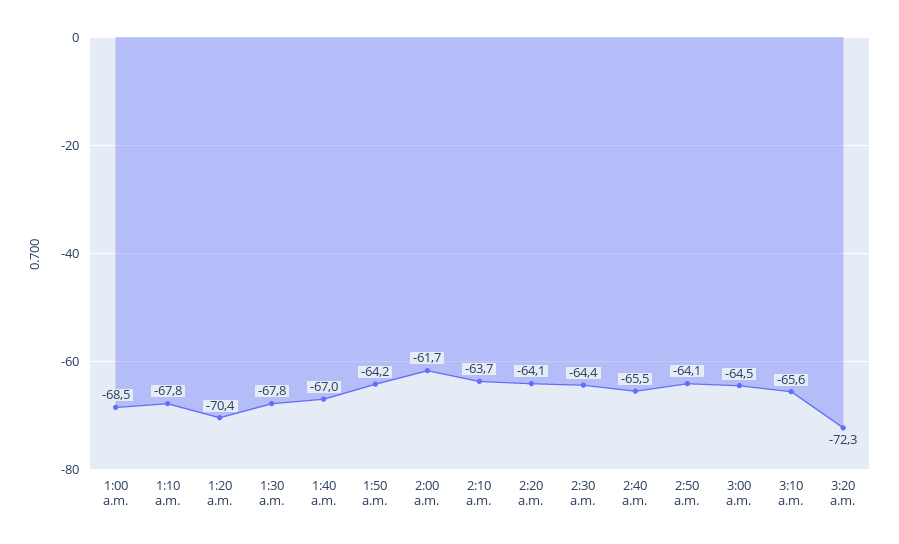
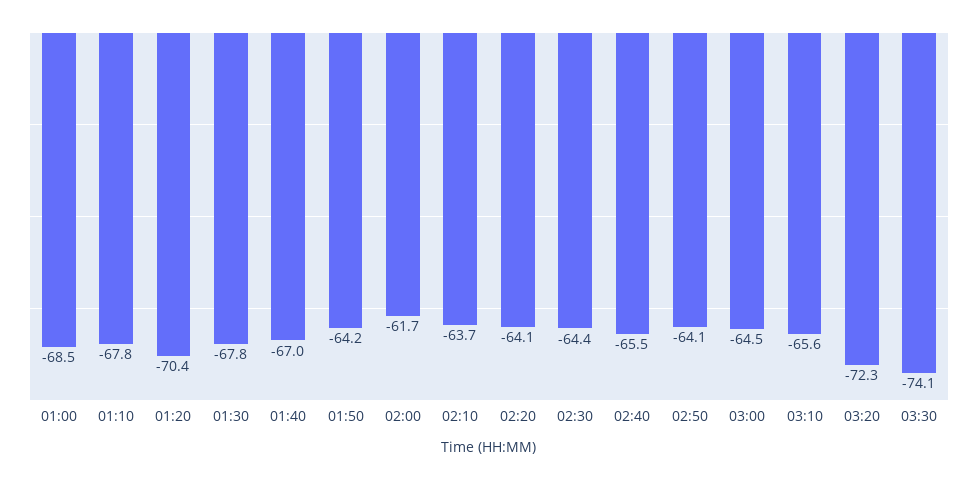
03:30: none -> -74.1

